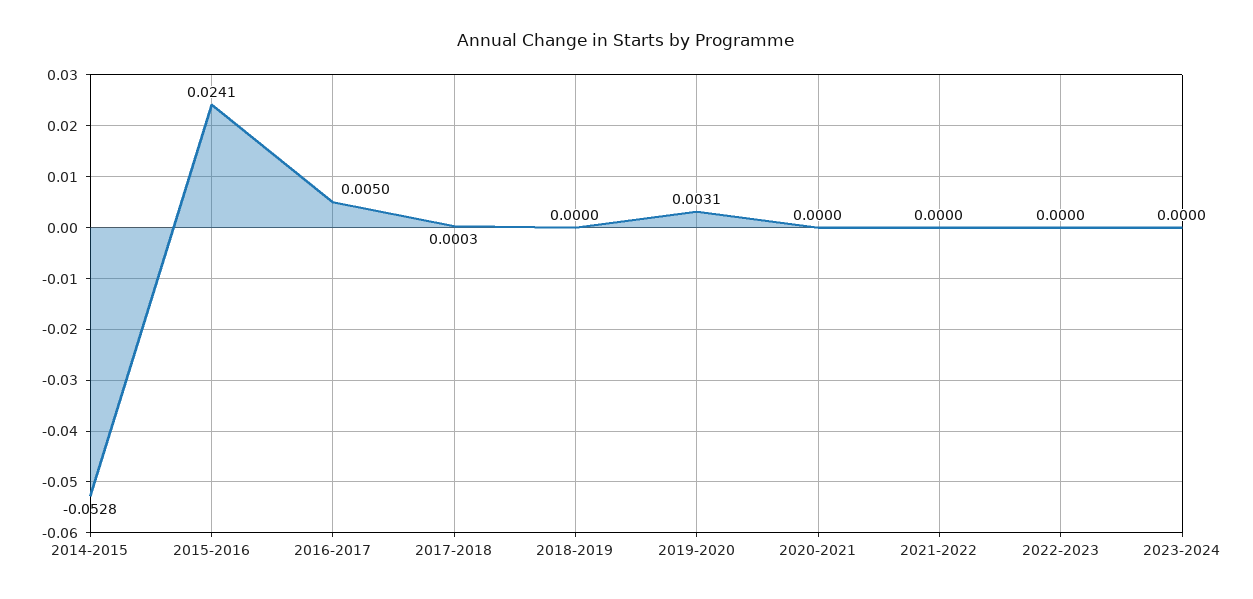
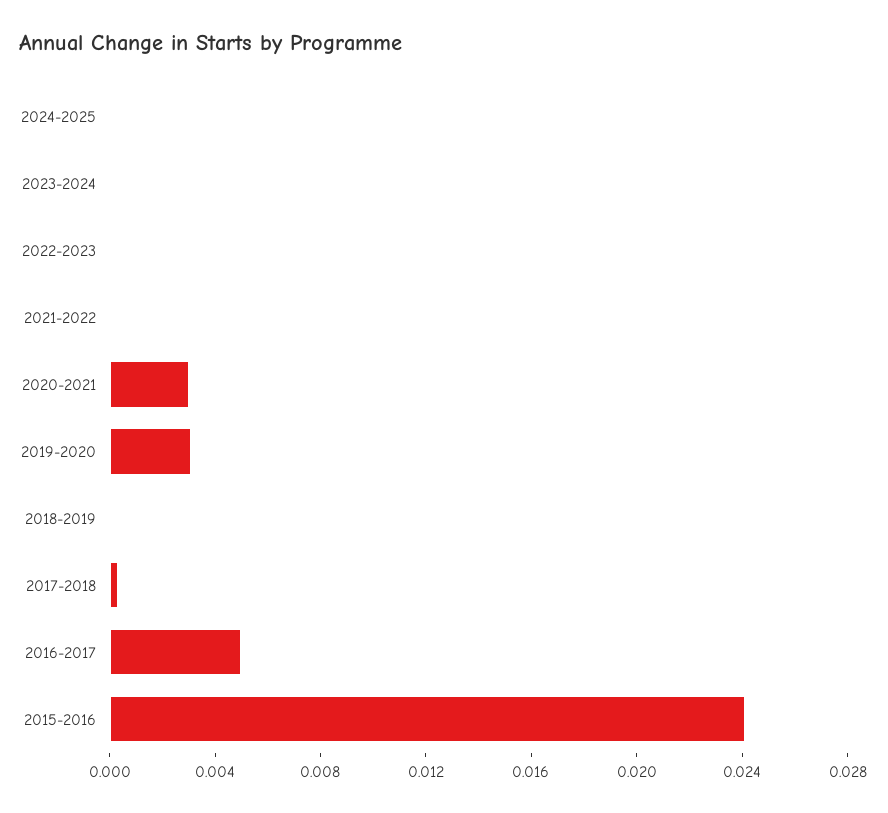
2014-2015: -0.0528 -> none
2020-2021: 0 -> 0.003
2024-2025: none -> 0

